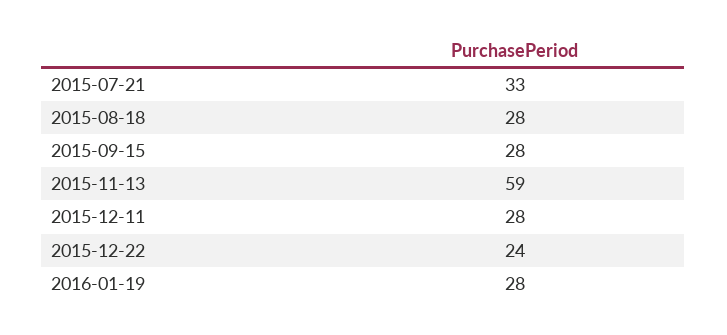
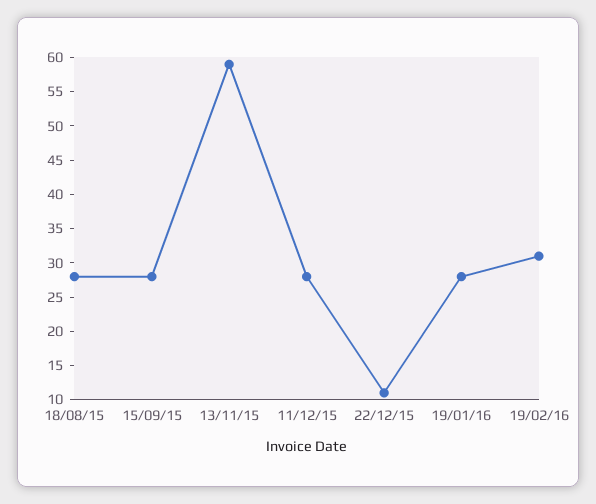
2015-07-21: 33 -> none
2015-12-22: 24 -> 10
19/02/16: none -> 30

